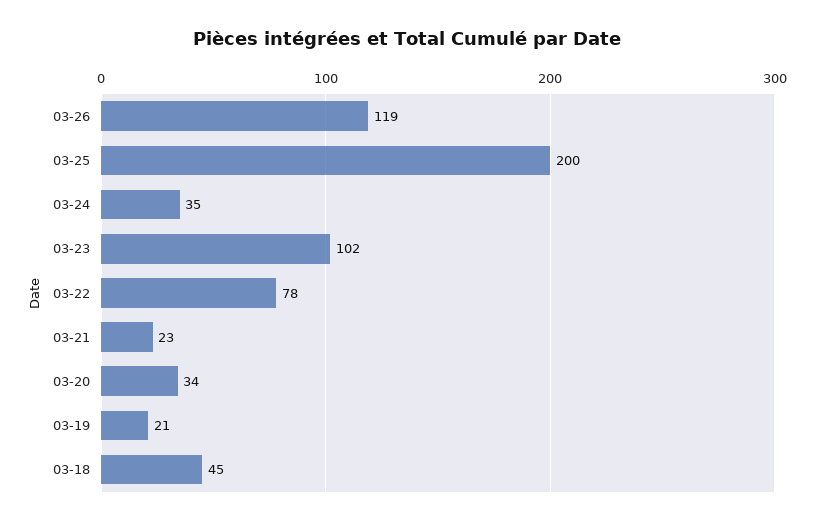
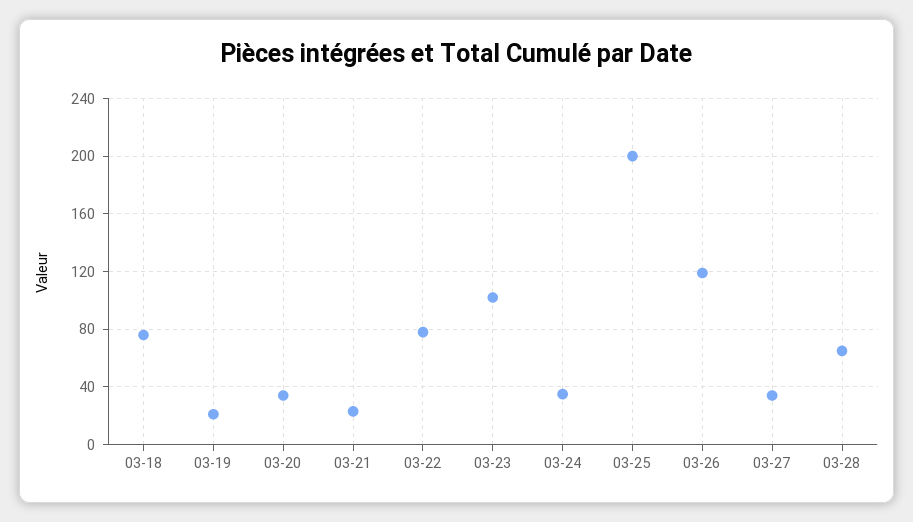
03-18: 45 -> 75
03-27: none -> 35
03-28: none -> 65

